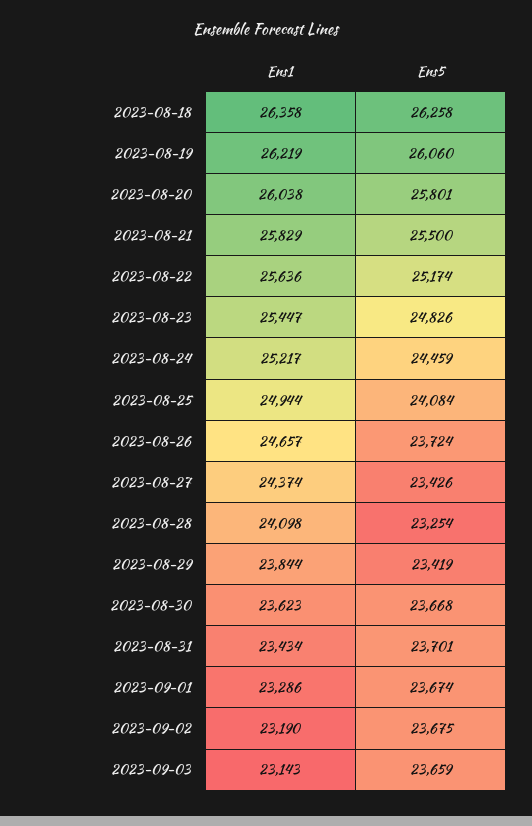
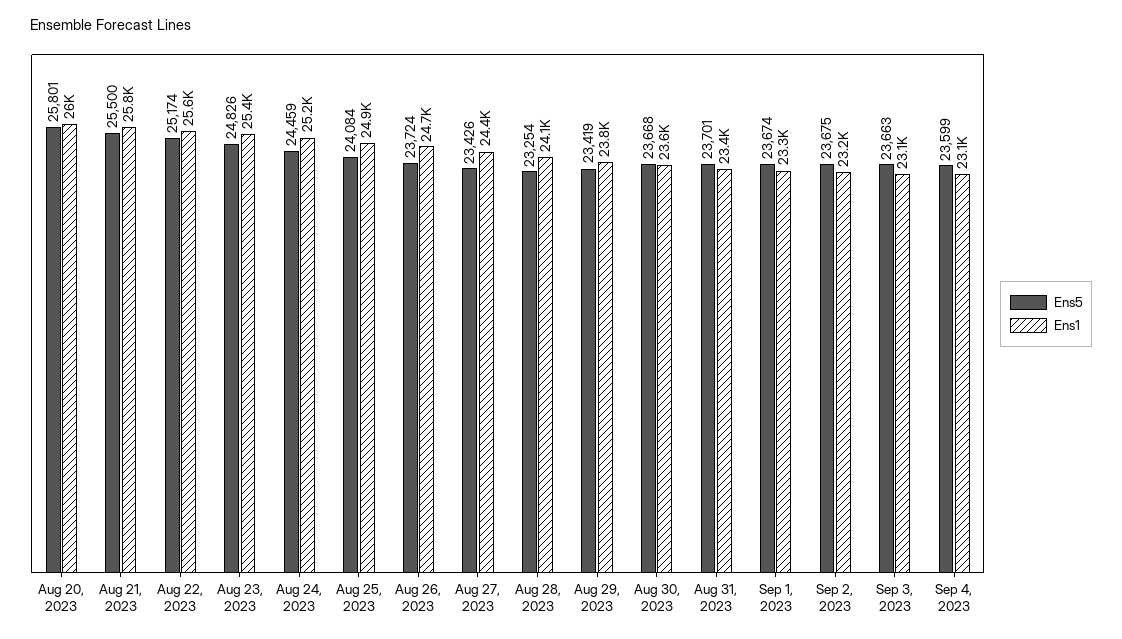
Ens1, 2023-08-18: 26358 -> none
Ens5, 2023-08-18: 26258 -> none
Ens1, 2023-08-19: 26219 -> none
Ens5, 2023-08-19: 26060 -> none
Ens5, 2023-09-03: 23659 -> 23663
Ens5, Sep 4, 2023: none -> 23599
Ens1, Sep 4, 2023: none -> 23100

